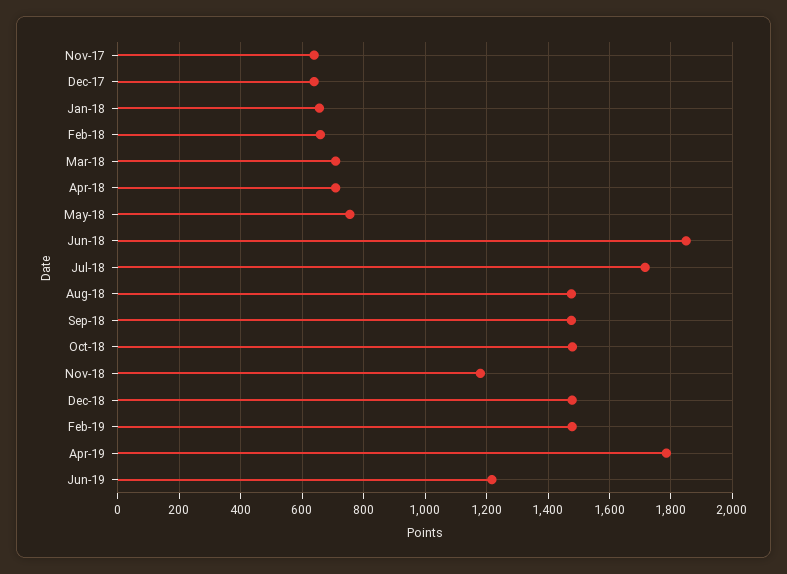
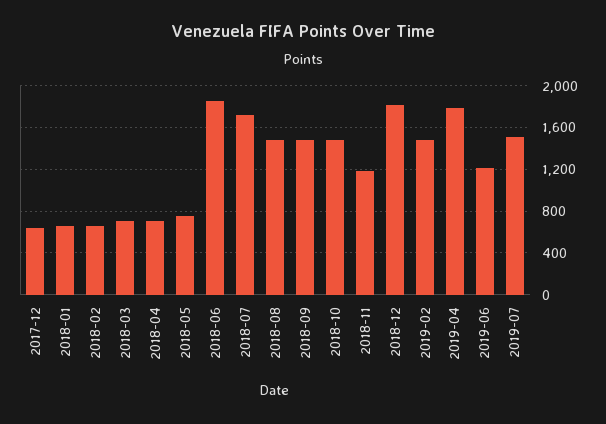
Nov-17: 640 -> none
Dec-18: 1480 -> 1800
2019-07: none -> 1500

